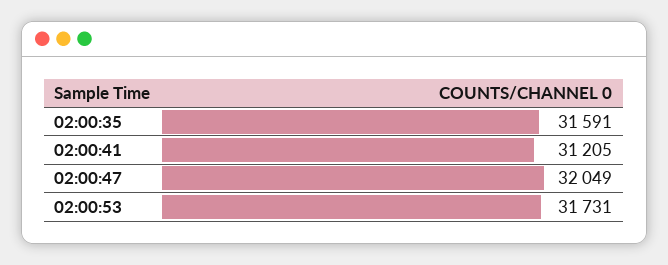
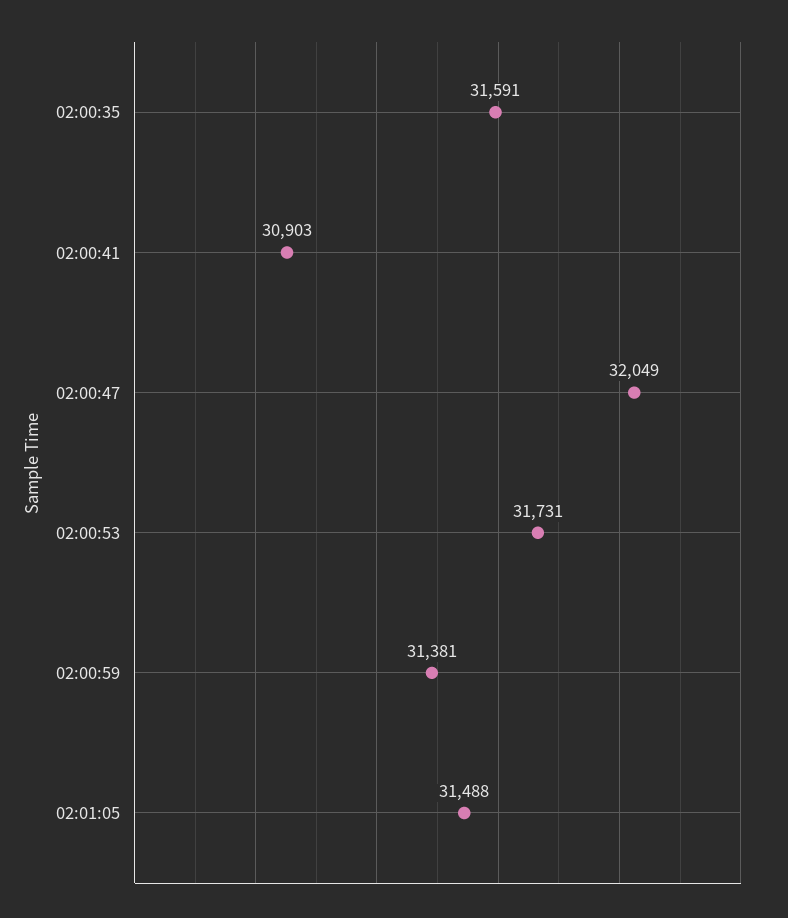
02:00:41: 31205 -> 30903
02:00:59: none -> 31381
02:01:05: none -> 31488

